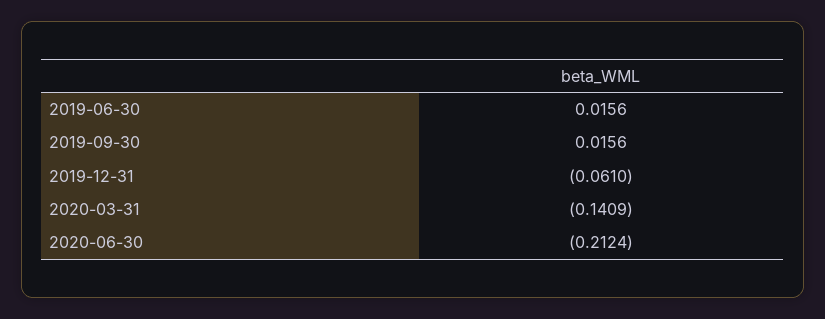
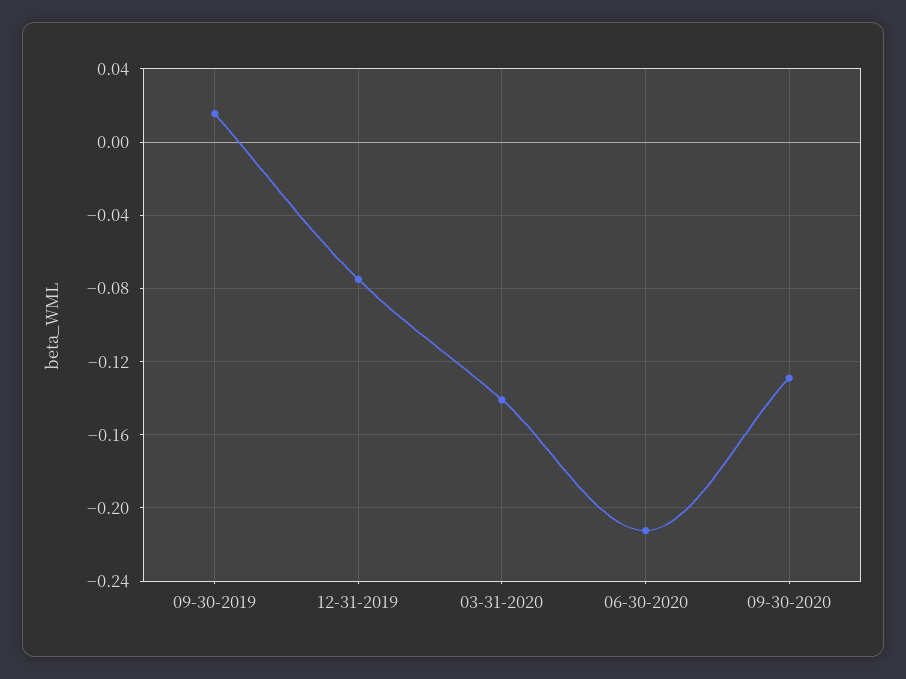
2019-06-30: 0.0156 -> none
2019-12-31: -0.061 -> -0.075
09-30-2020: none -> -0.13

